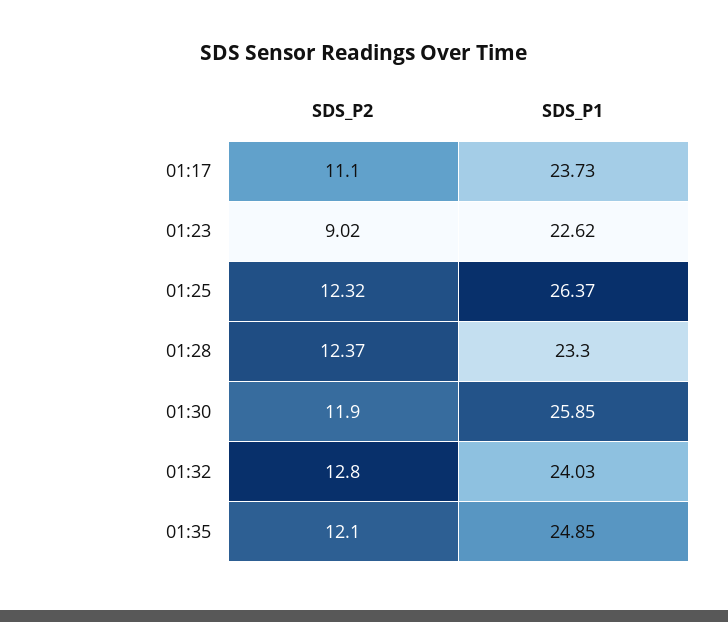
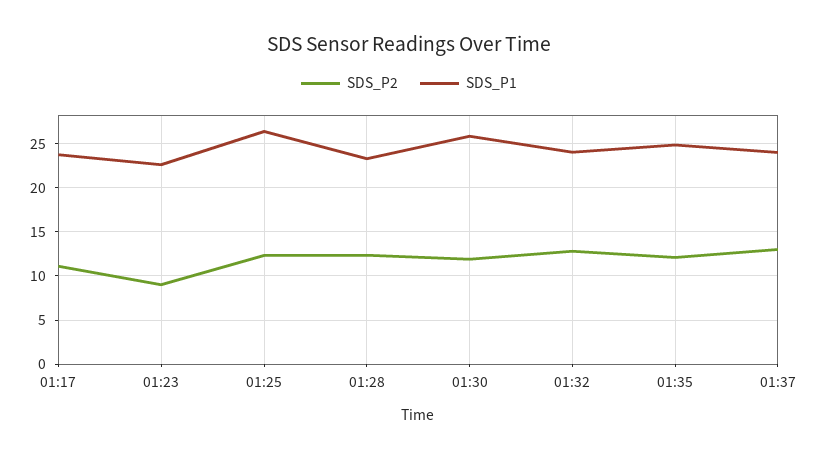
SDS_P2, 01:37: none -> 13
SDS_P1, 01:37: none -> 24

